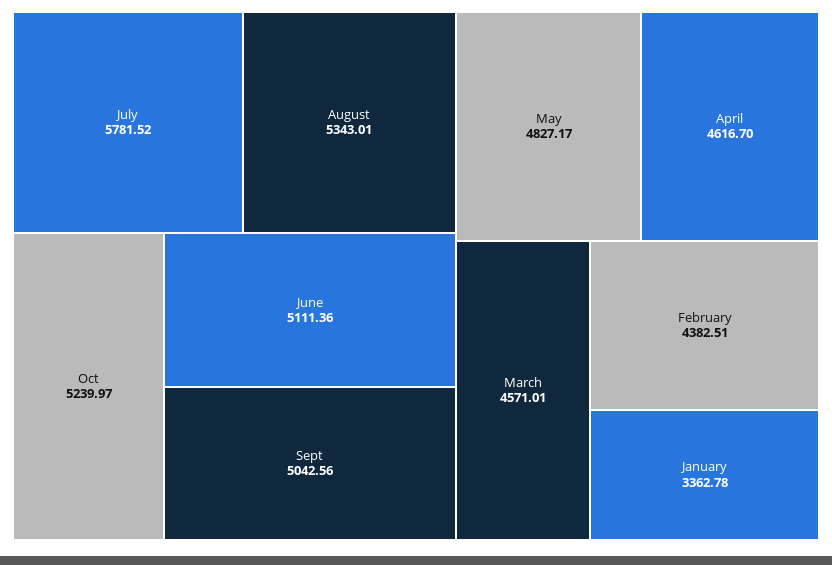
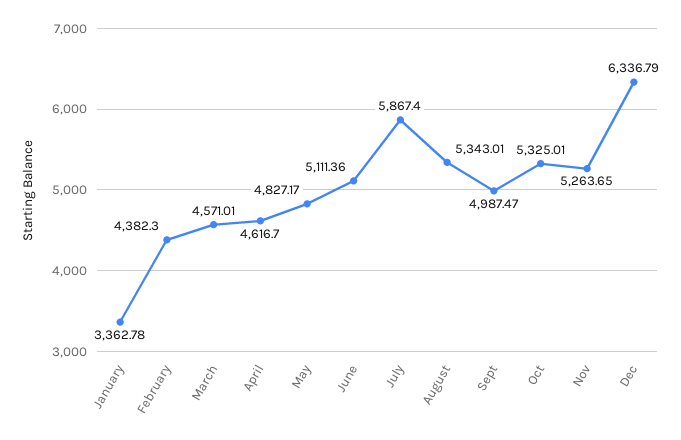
July: 5781.52 -> 5867.4
Oct: 5239.97 -> 5325.01
Sept: 5042.56 -> 4987.47
February: 4382.51 -> 4382.3
Nov: none -> 5263.65
Dec: none -> 6336.79

